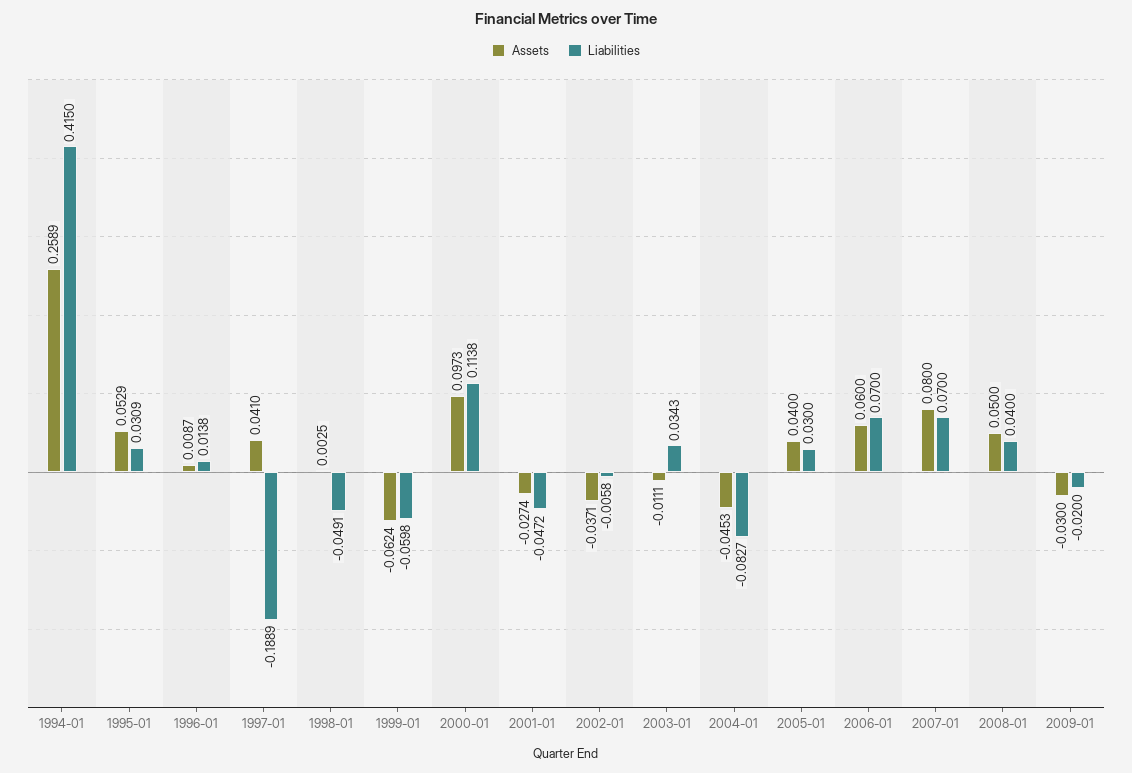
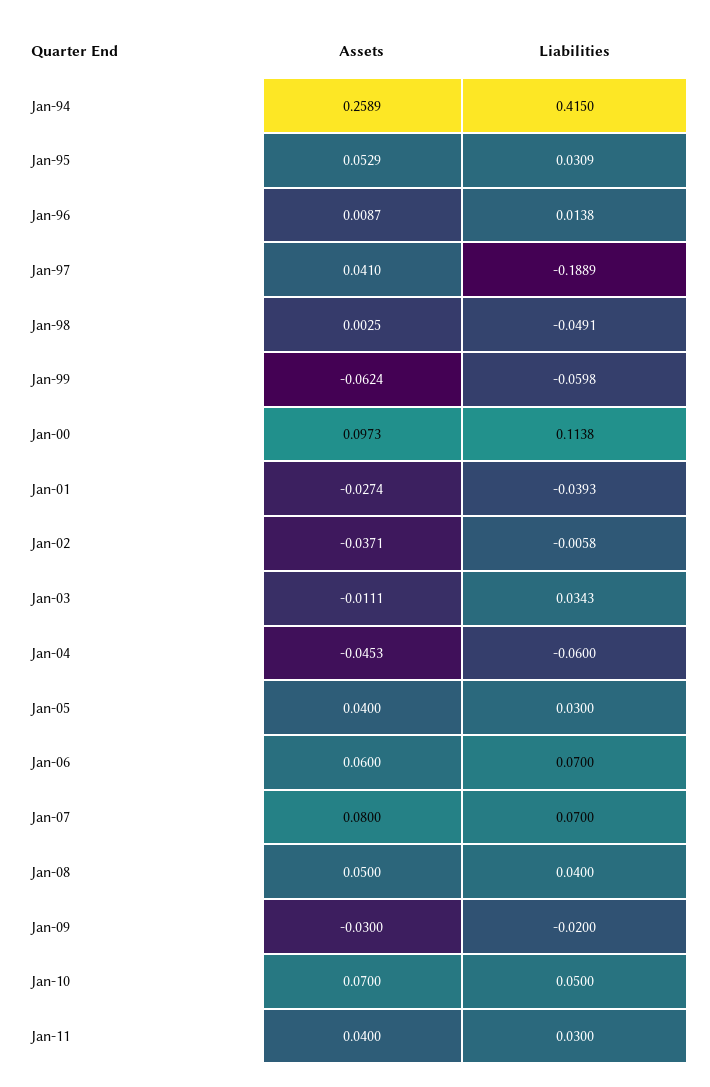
Liabilities, 2001-01: -0.0472 -> -0.0393
Liabilities, 2004-01: -0.0827 -> -0.06
Assets, Jan-10: none -> 0.07
Liabilities, Jan-10: none -> 0.05
Assets, Jan-11: none -> 0.04
Liabilities, Jan-11: none -> 0.03

